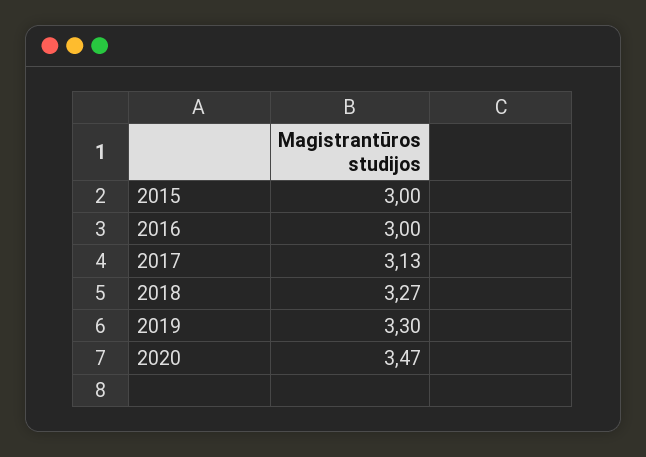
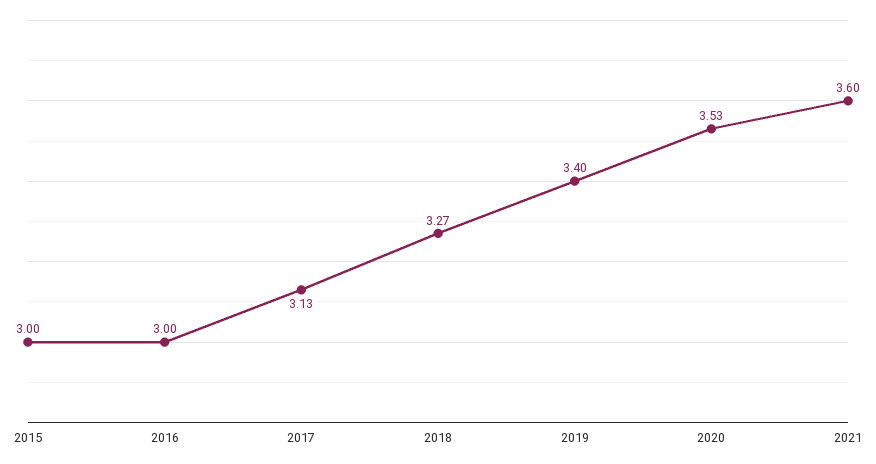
2019: 3.3 -> 3.4
2020: 3.47 -> 3.53
2021: none -> 3.6

